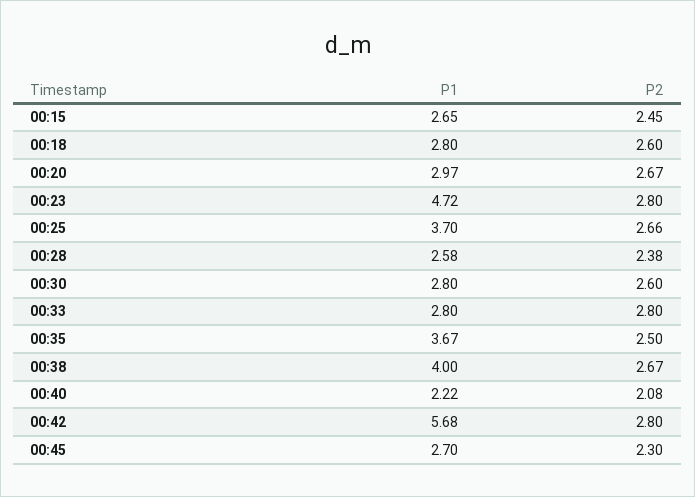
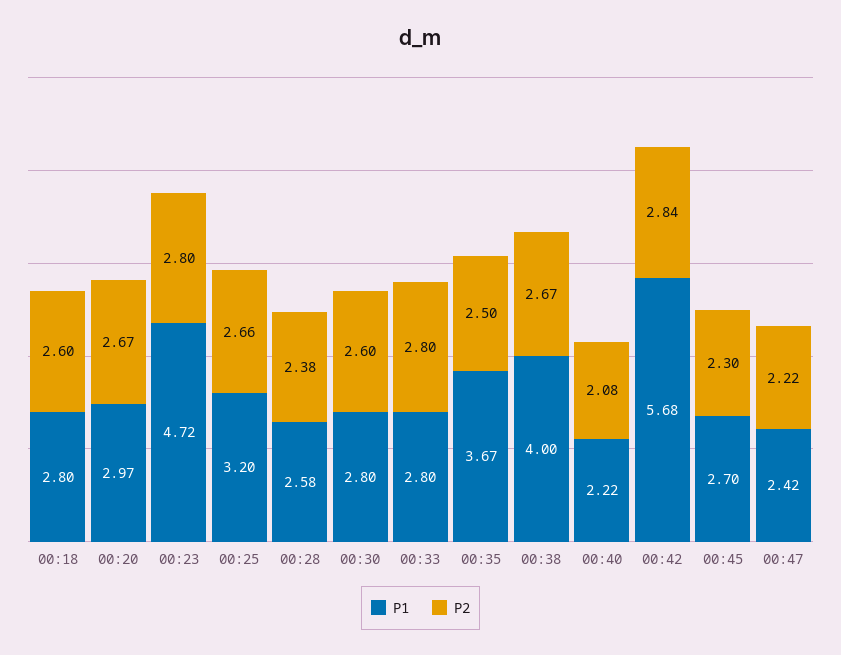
P1, 00:15: 2.65 -> none
P2, 00:15: 2.45 -> none
P1, 00:25: 3.7 -> 3.2
P2, 00:42: 2.8 -> 2.84
P1, 00:47: none -> 2.42
P2, 00:47: none -> 2.22

